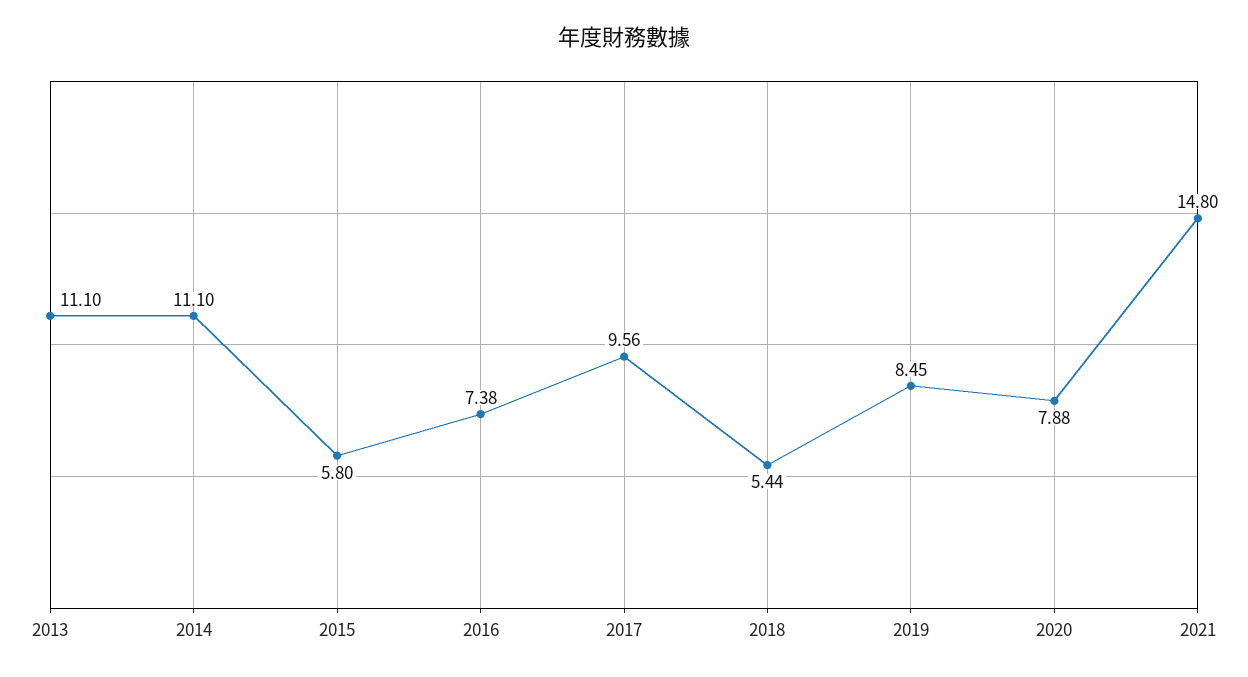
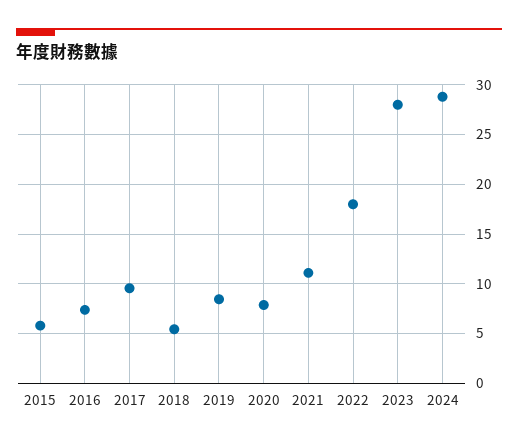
2013: 11.1 -> none
2014: 11.1 -> none
2021: 14.8 -> 11
2022: none -> 18
2023: none -> 28
2024: none -> 29

